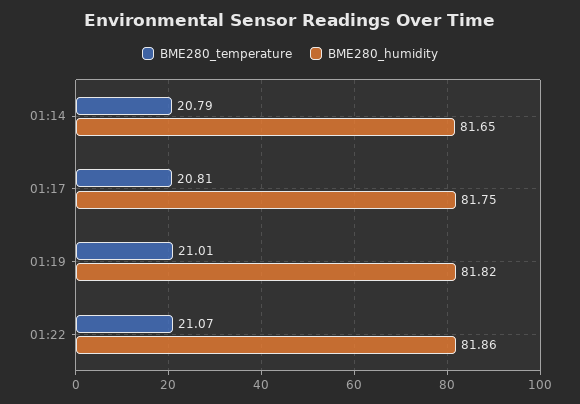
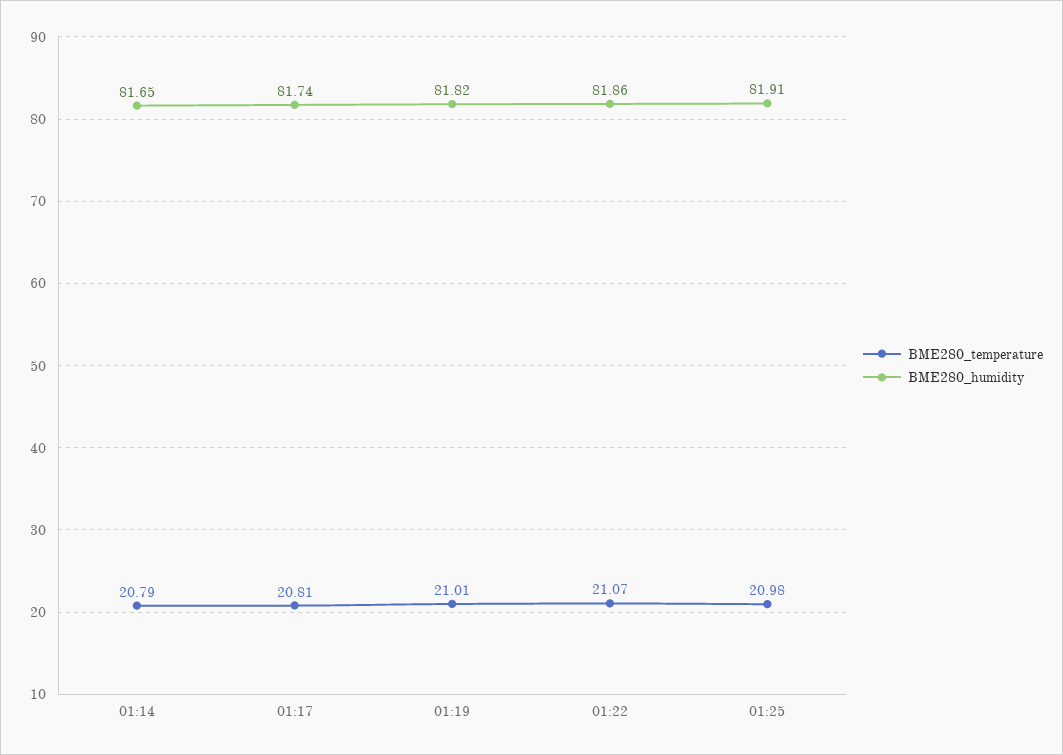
BME280_humidity, 01:17: 81.75 -> 81.74
BME280_temperature, 01:25: none -> 20.98
BME280_humidity, 01:25: none -> 81.91

